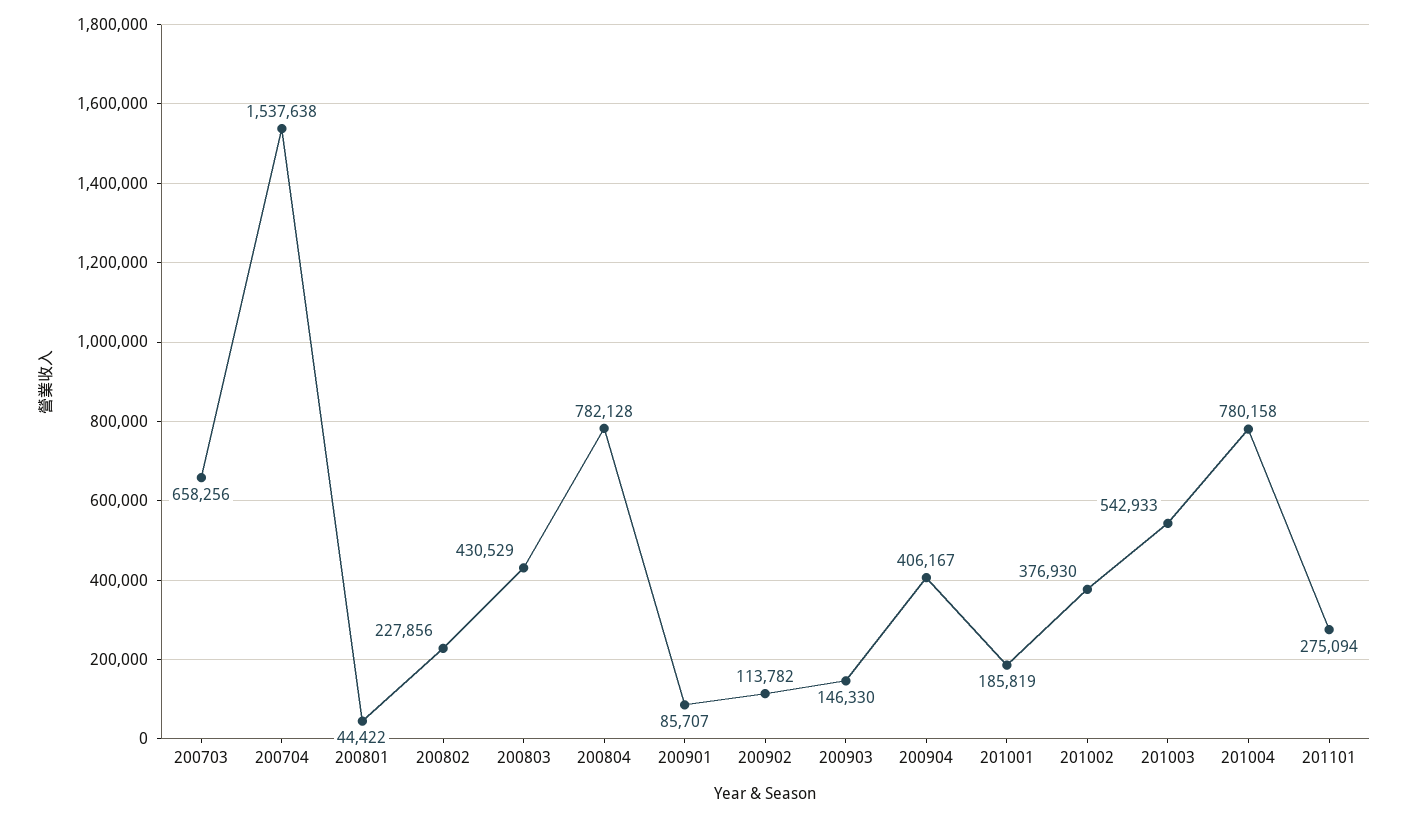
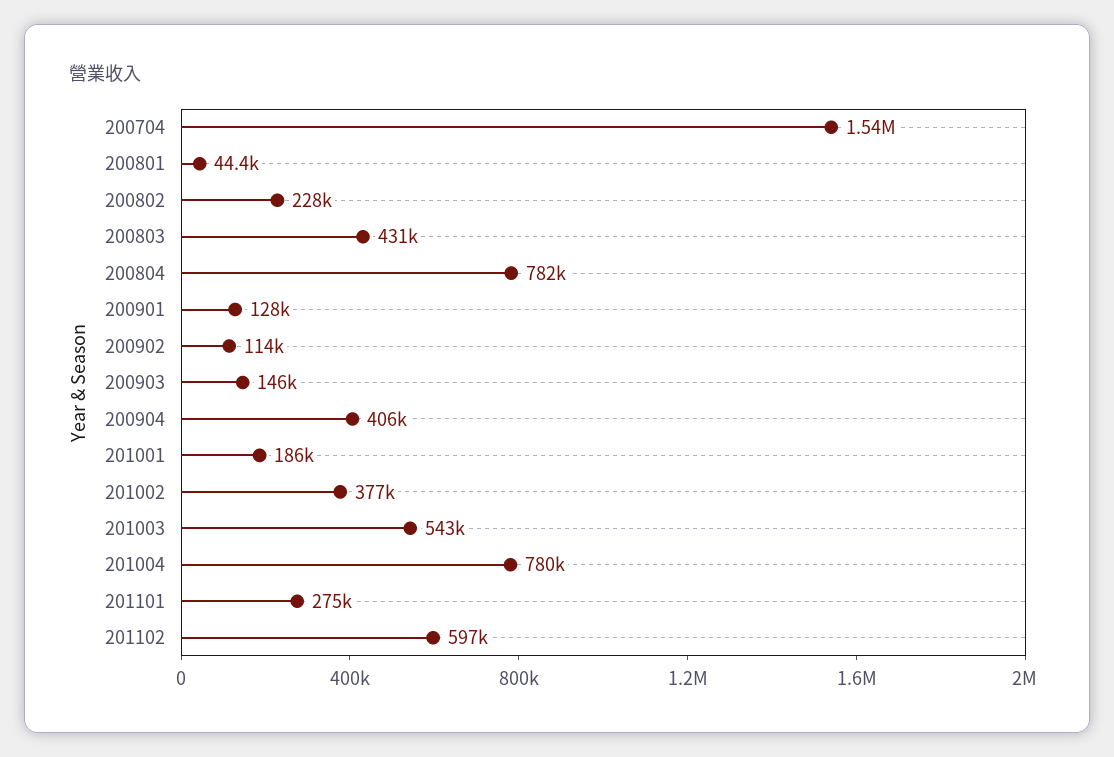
200703: 658256 -> none
200901: 85707 -> 128000
201102: none -> 597000

